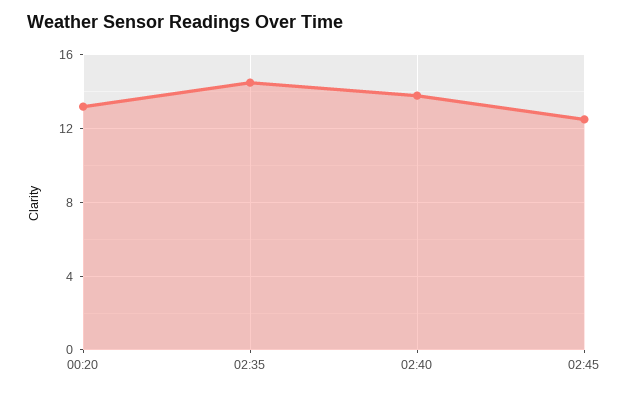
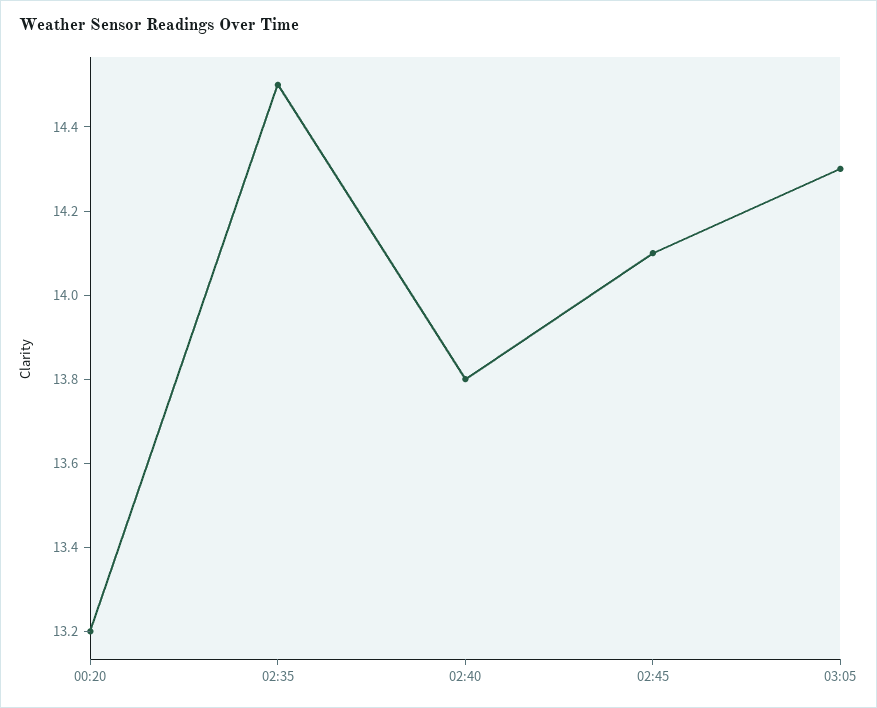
02:45: 12.5 -> 14.1
03:05: none -> 14.3

